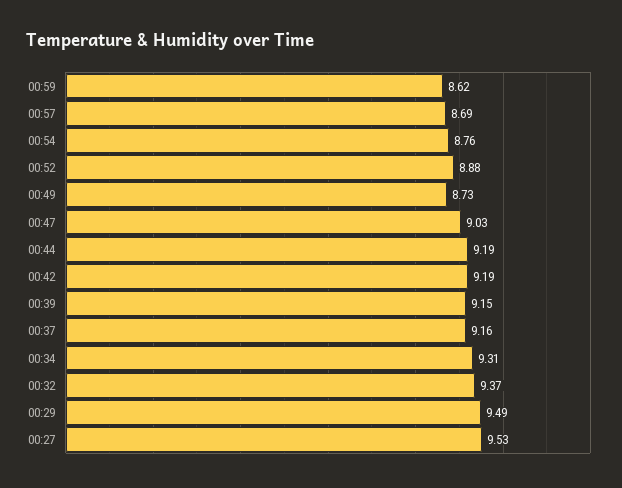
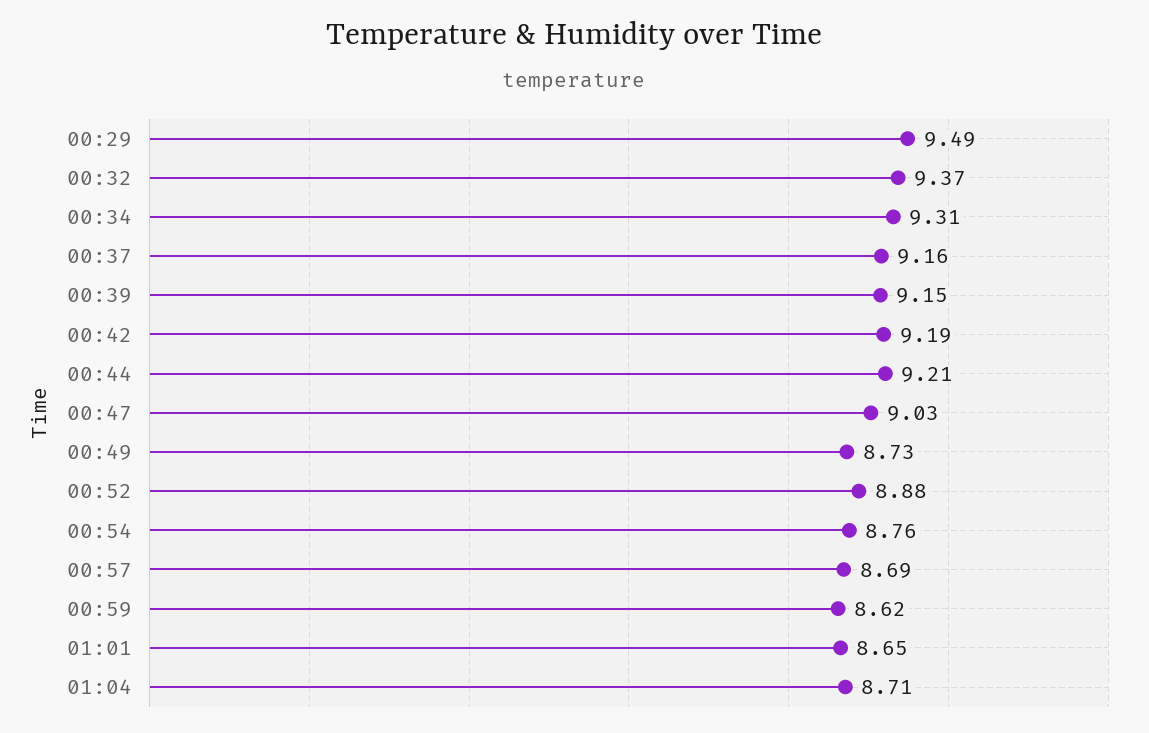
00:44: 9.19 -> 9.21
00:27: 9.53 -> none
01:01: none -> 8.65
01:04: none -> 8.71

